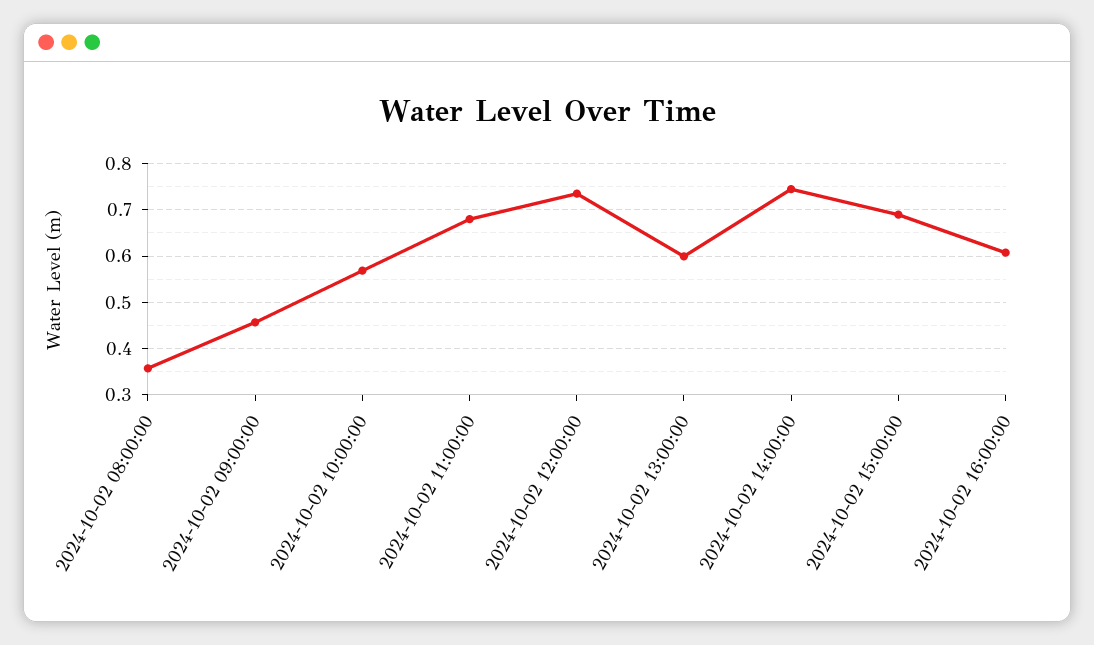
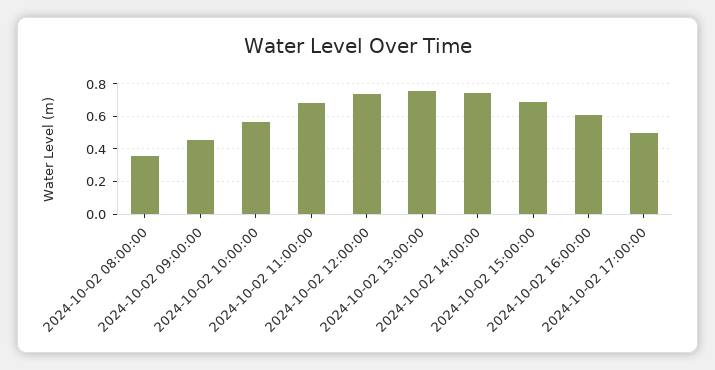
2024-10-02 13:00:00: 0.6 -> 0.75
2024-10-02 17:00:00: none -> 0.5

